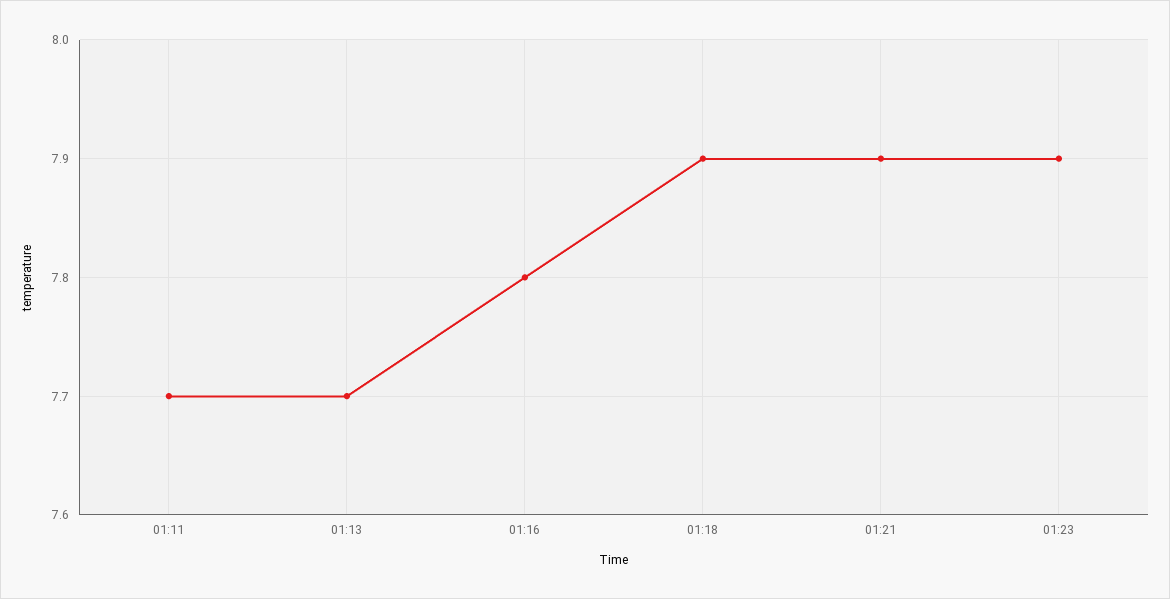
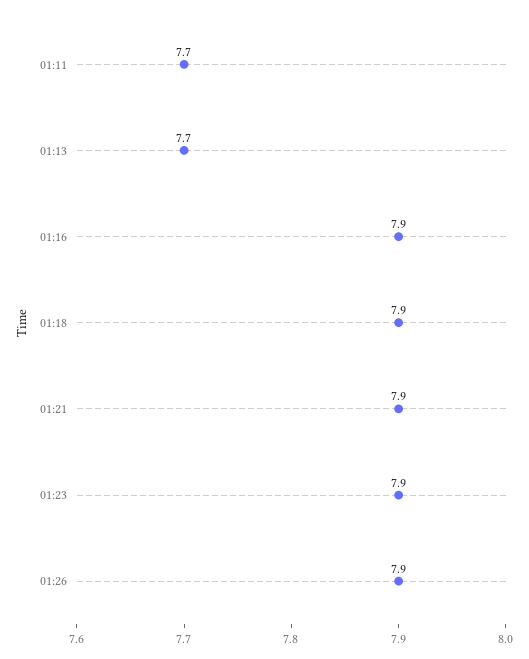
01:16: 7.8 -> 7.9
01:26: none -> 7.9

